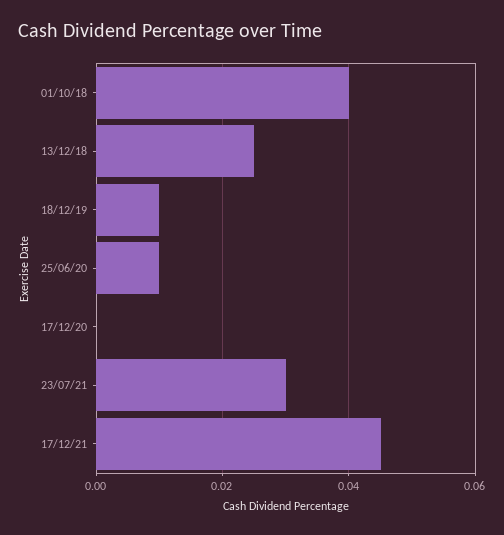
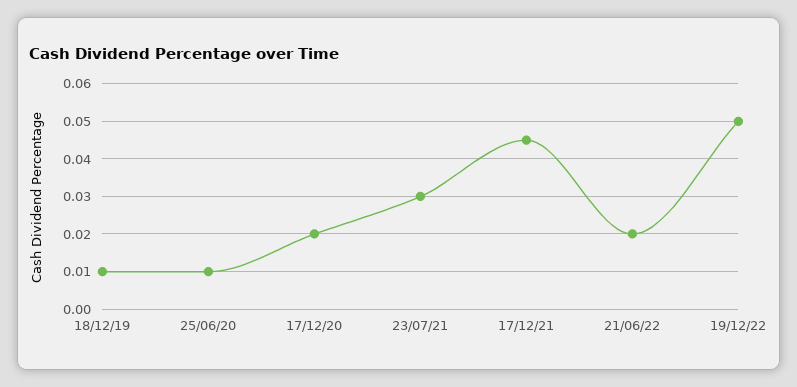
01/10/18: 0.04 -> none
13/12/18: 0.025 -> none
17/12/20: 0 -> 0.02
21/06/22: none -> 0.02
19/12/22: none -> 0.05

